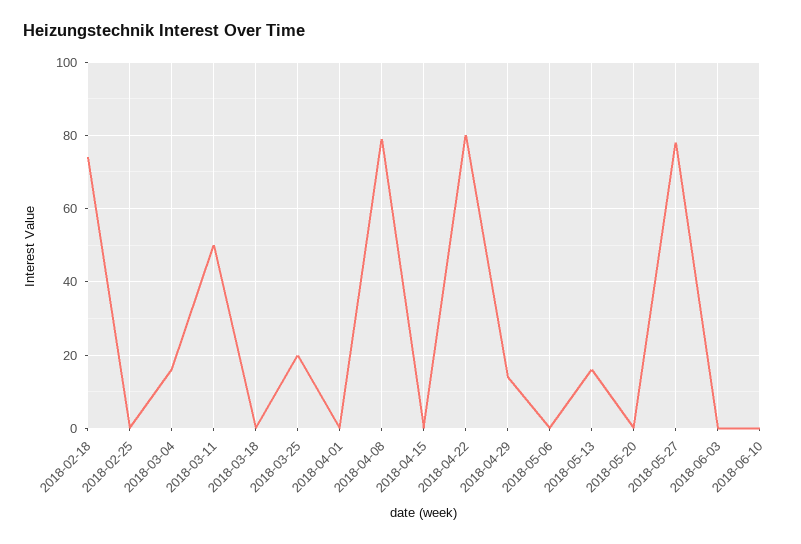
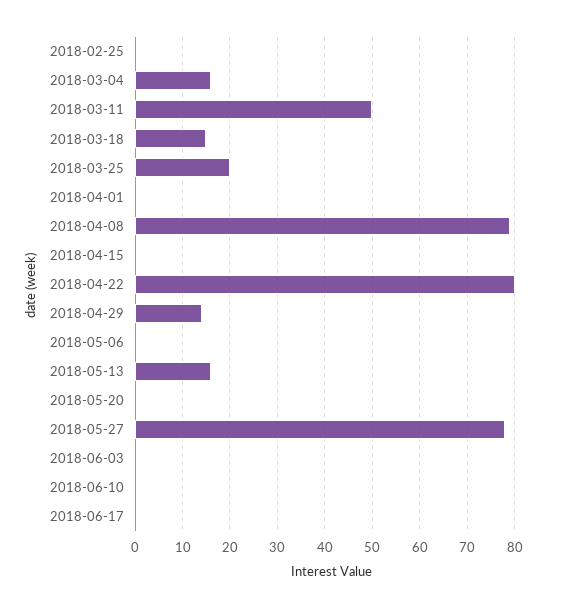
2018-02-18: 75 -> none
2018-03-18: 0 -> 15
2018-06-17: none -> 0

